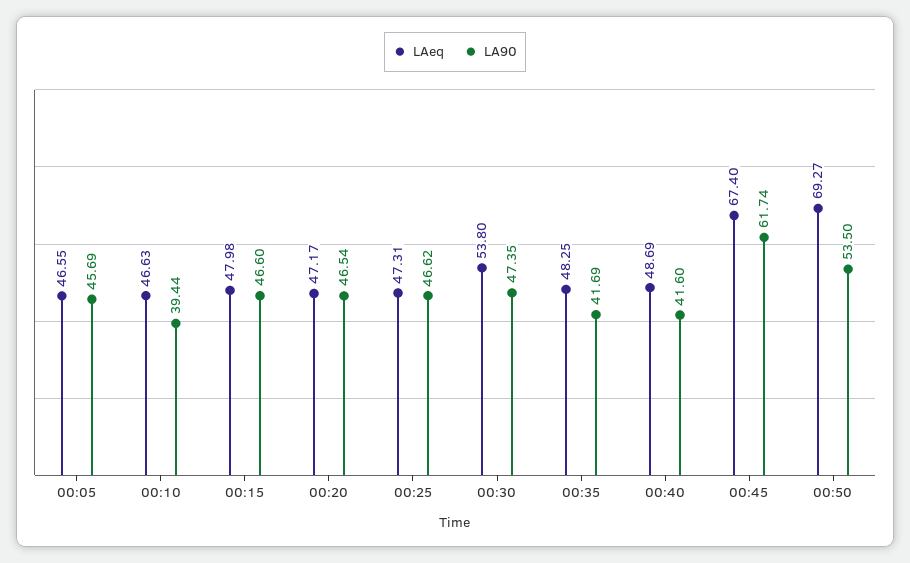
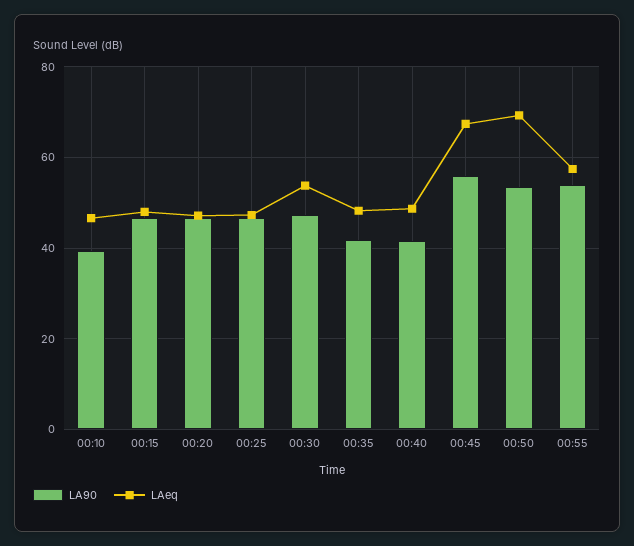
LAeq, 00:05: 46.55 -> none
LA90, 00:05: 45.69 -> none
LA90, 00:45: 61.74 -> 56
LA90, 00:55: none -> 54
LAeq, 00:55: none -> 58

